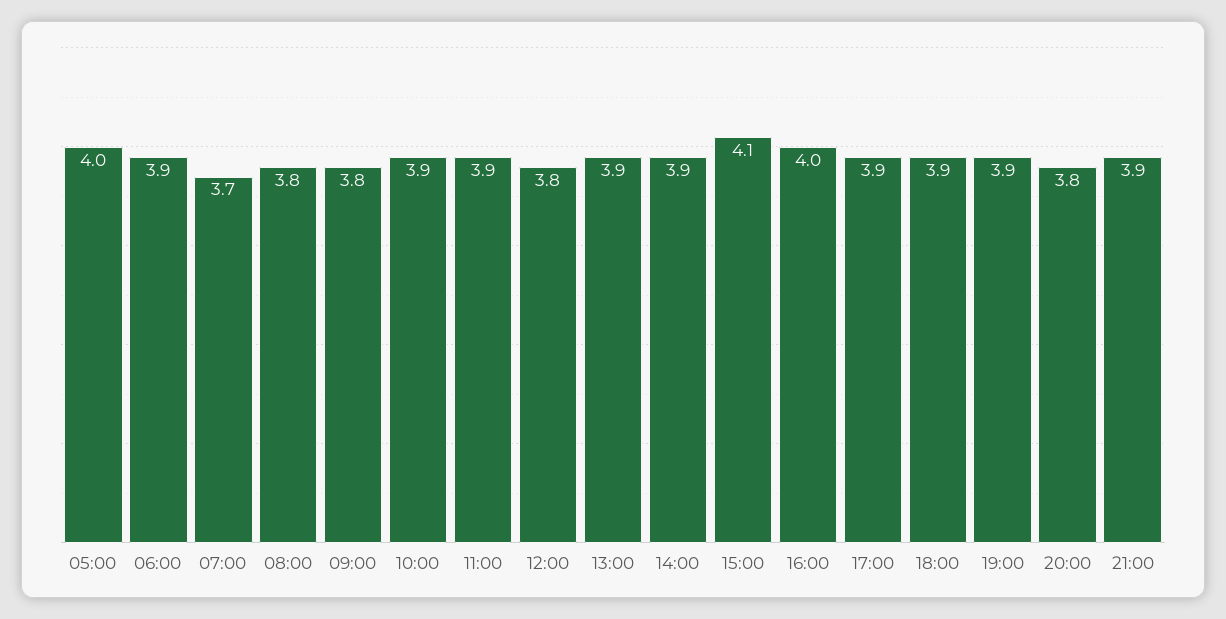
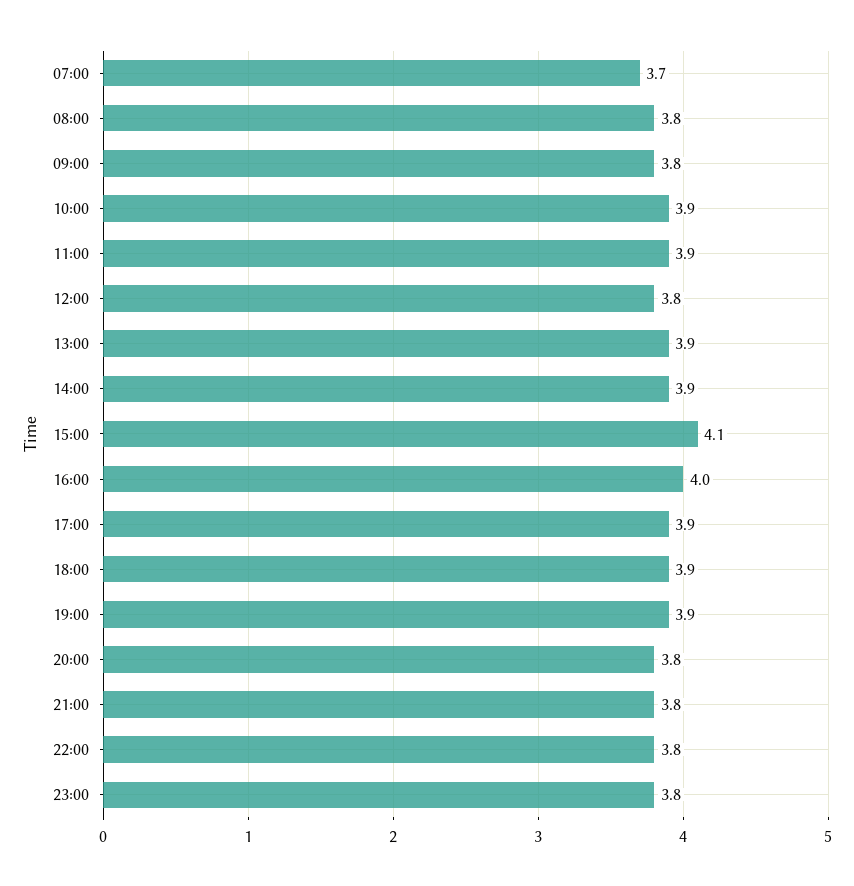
05:00: 4 -> none
06:00: 3.9 -> none
21:00: 3.9 -> 3.8
22:00: none -> 3.8
23:00: none -> 3.8

